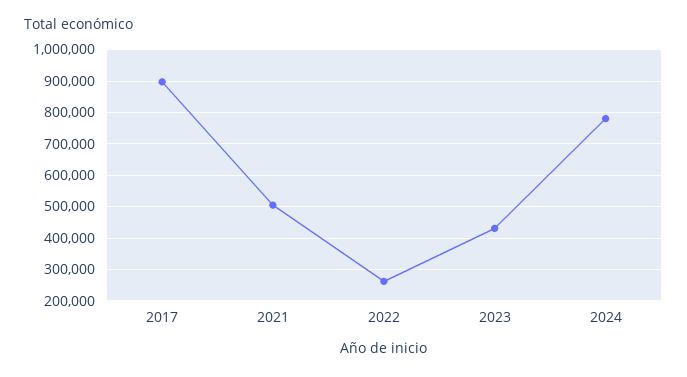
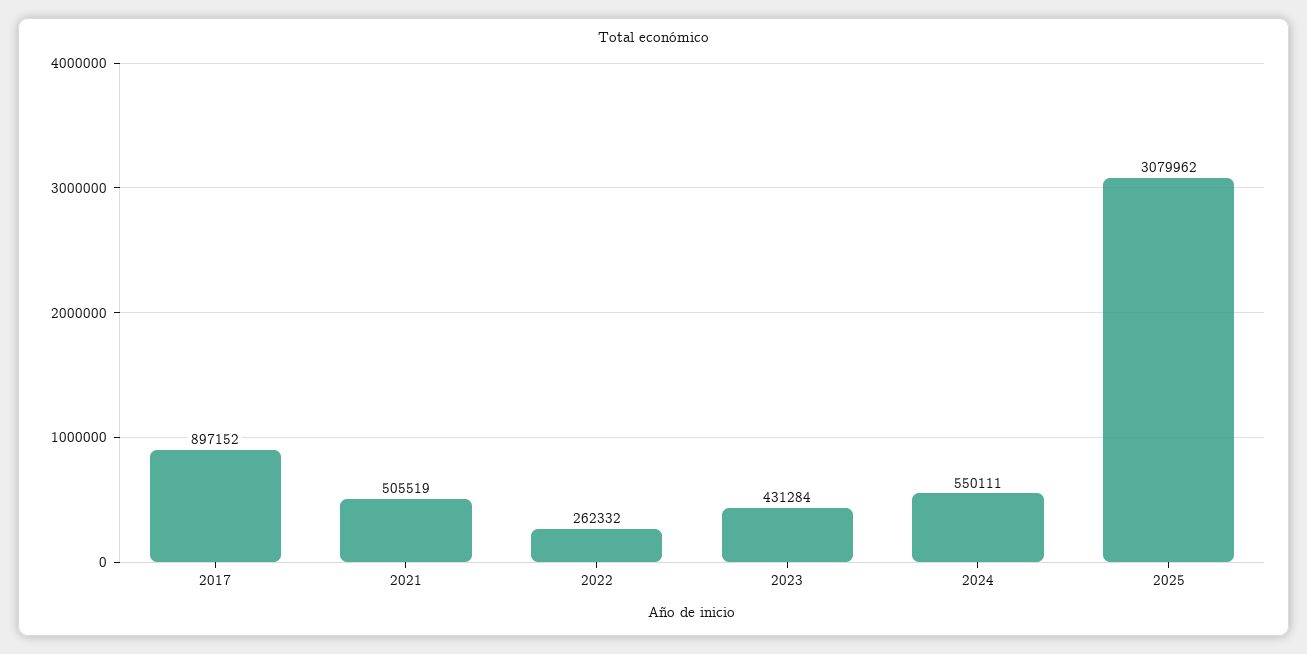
2024: 780000 -> 550111
2025: none -> 3079962

